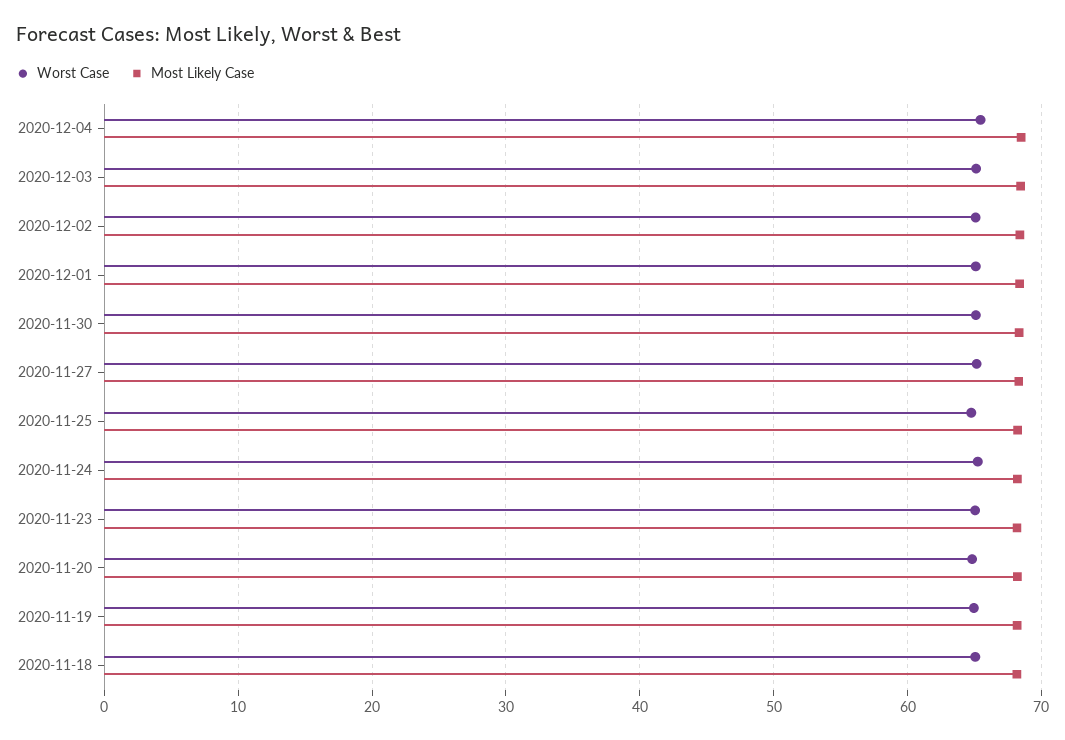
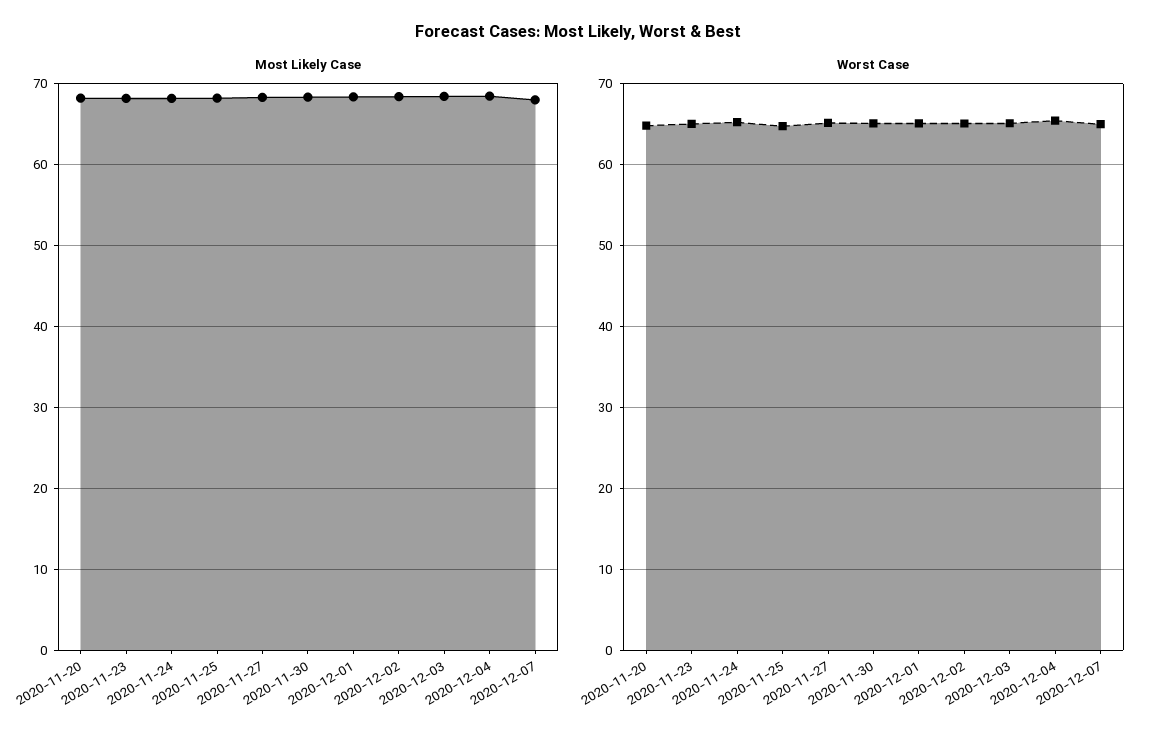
Worst Case, 2020-11-19: 65 -> none
Most Likely Case, 2020-11-19: 68 -> none
Worst Case, 2020-11-18: 65 -> none
Most Likely Case, 2020-11-18: 68 -> none
Most Likely Case, 2020-12-07: none -> 68
Worst Case, 2020-12-07: none -> 65

